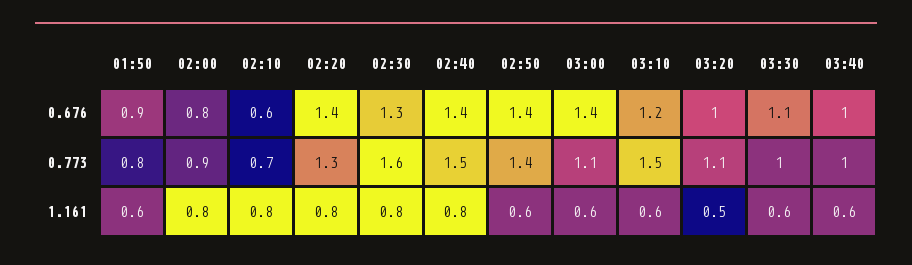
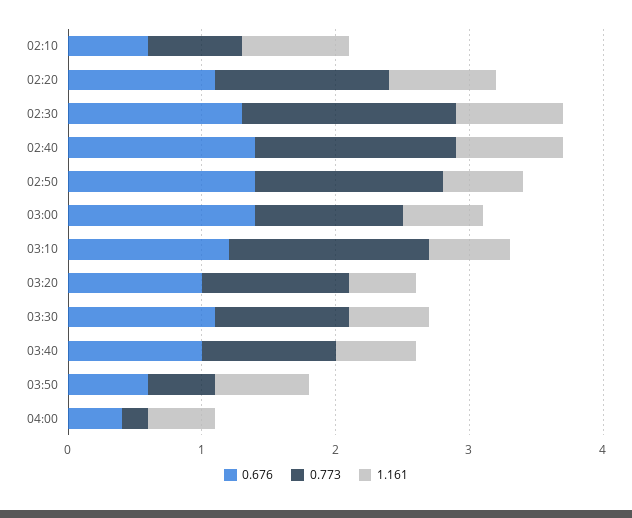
0.676, 01:50: 0.9 -> none
0.676, 02:00: 0.8 -> none
0.676, 02:20: 1.4 -> 1.1
0.773, 01:50: 0.8 -> none
0.773, 02:00: 0.9 -> none
1.161, 01:50: 0.6 -> none
1.161, 02:00: 0.8 -> none
0.676, 03:50: none -> 0.6
0.773, 03:50: none -> 0.5
1.161, 03:50: none -> 0.7
0.676, 04:00: none -> 0.4
0.773, 04:00: none -> 0.2
1.161, 04:00: none -> 0.5

